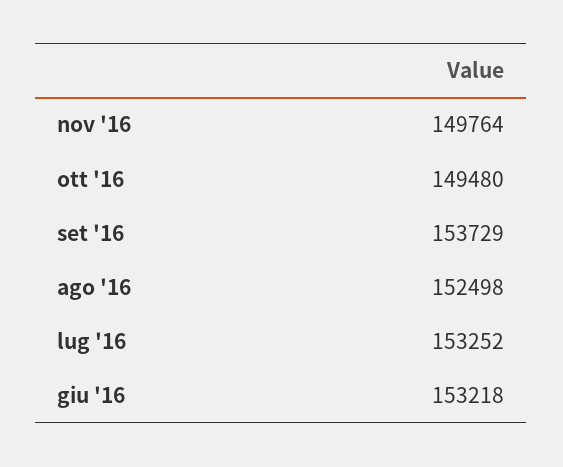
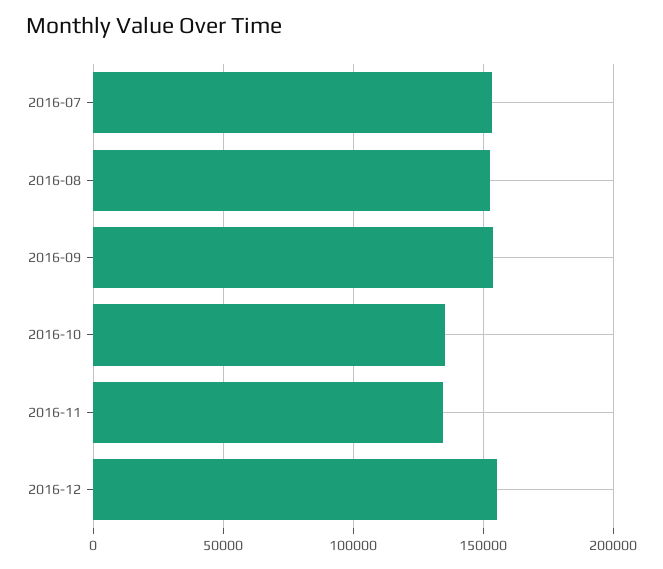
nov '16: 149764 -> 135000
ott '16: 149480 -> 135000
giu '16: 153218 -> none
2016-12: none -> 155000

